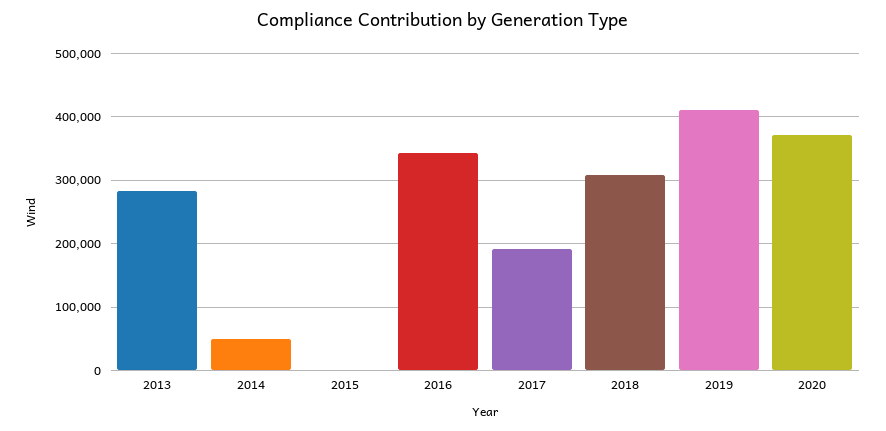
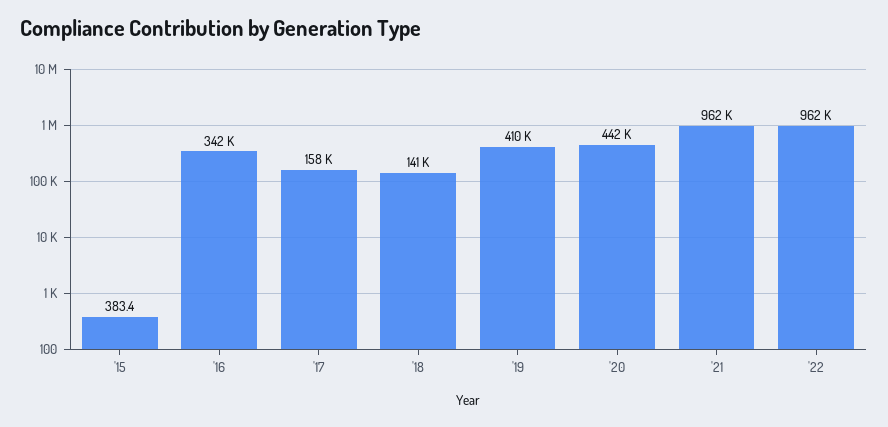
2013: 280000 -> none
2014: 50000 -> none
2017: 190000 -> 158000
2018: 310000 -> 141000
2020: 370000 -> 442000
'21: none -> 962000
'22: none -> 962000

